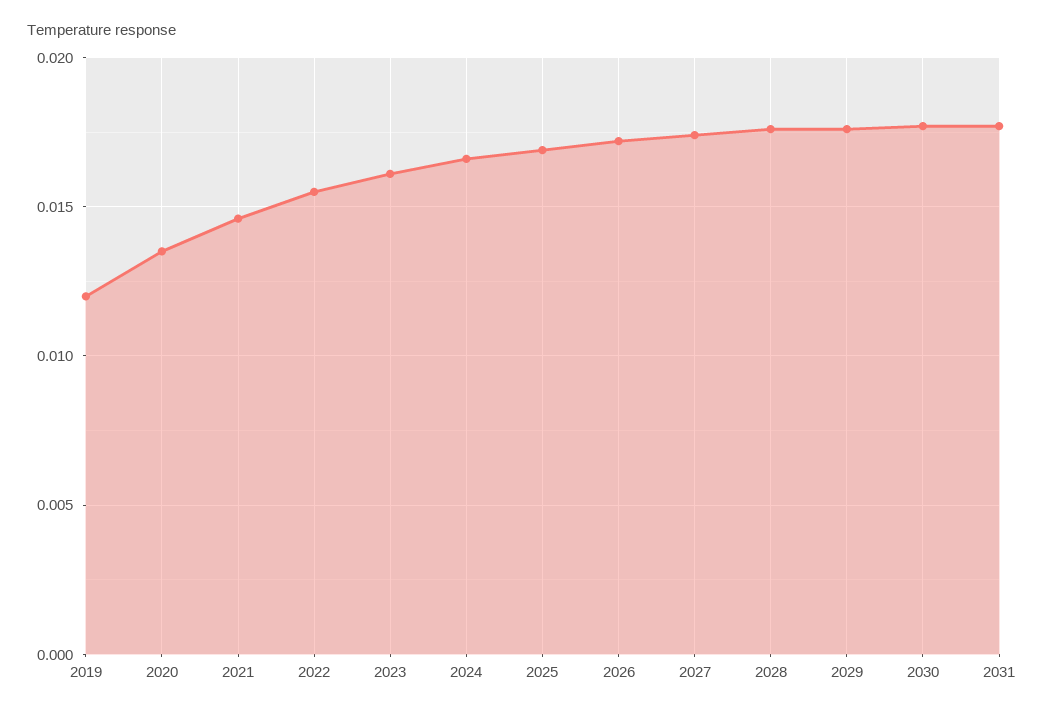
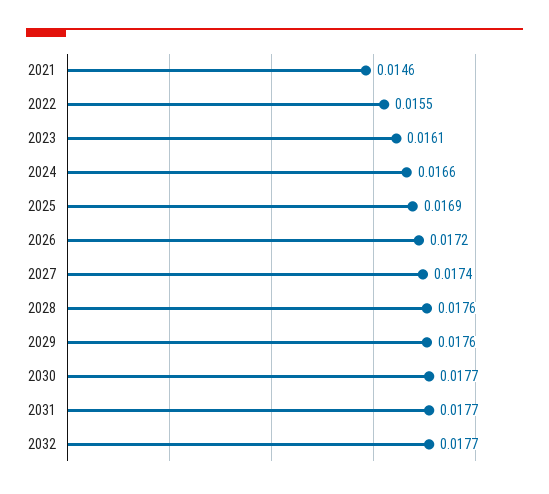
2019: 0.012 -> none
2020: 0.0135 -> none
2032: none -> 0.0177

